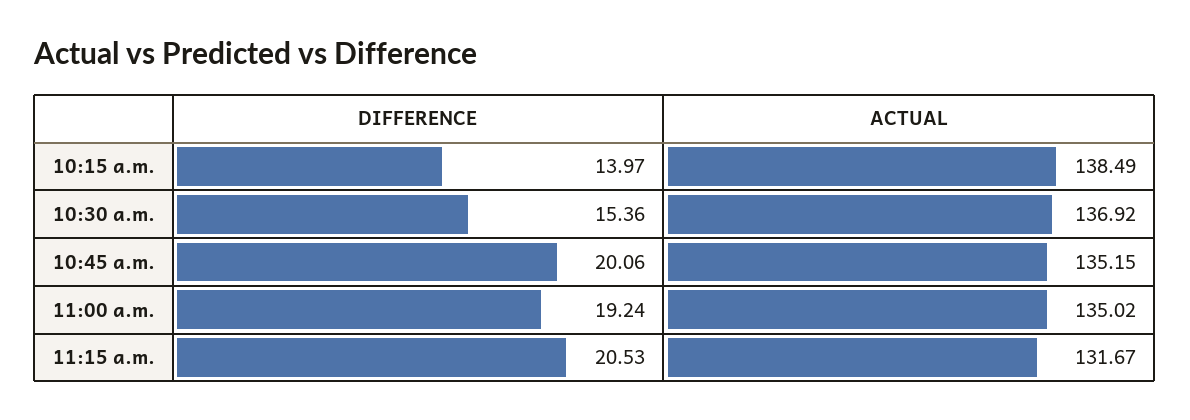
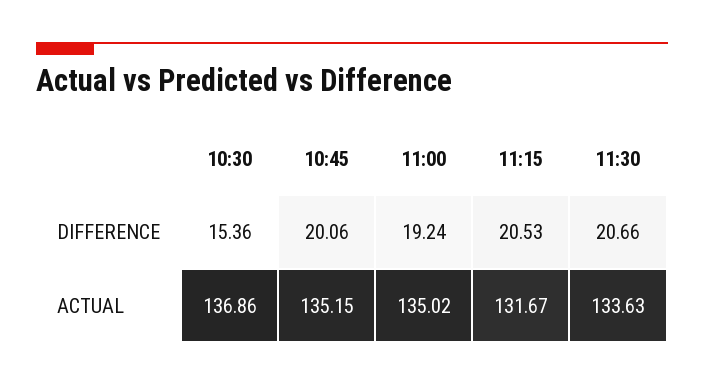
DIFFERENCE, 10:15 a.m.: 13.97 -> none
ACTUAL, 10:15 a.m.: 138.49 -> none
ACTUAL, 10:30 a.m.: 136.92 -> 136.86
DIFFERENCE, 11:30: none -> 20.66
ACTUAL, 11:30: none -> 133.63

